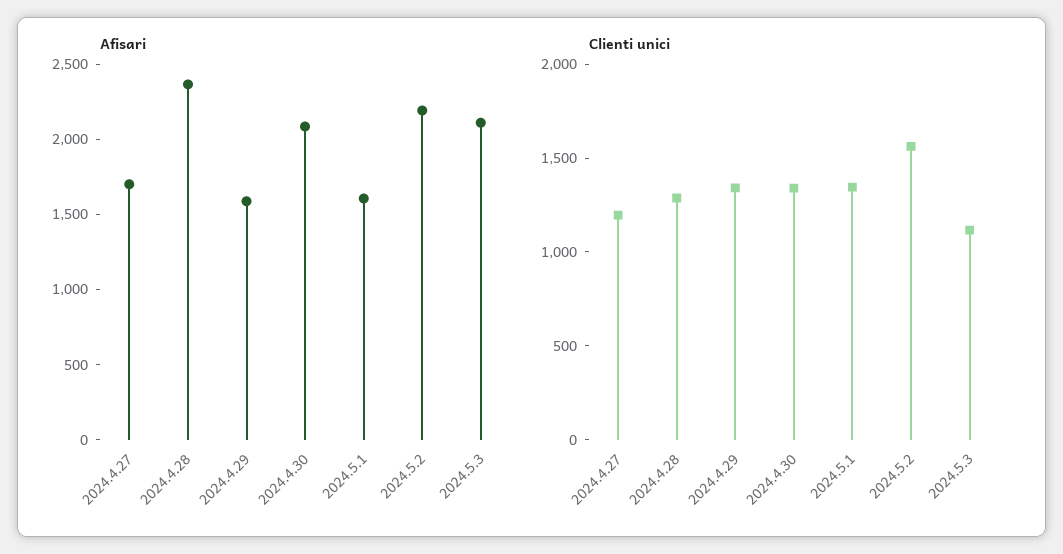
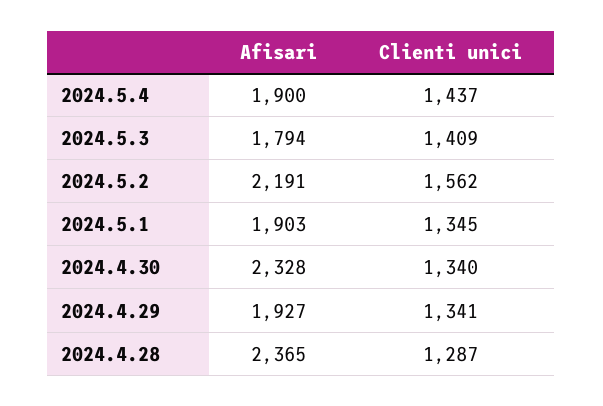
Afisari, 2024.4.27: 1700 -> none
Afisari, 2024.4.29: 1600 -> 1927
Afisari, 2024.4.30: 2100 -> 2328
Afisari, 2024.5.1: 1600 -> 1903
Afisari, 2024.5.3: 2100 -> 1794
Clienti unici, 2024.4.27: 1200 -> none
Clienti unici, 2024.5.3: 1100 -> 1409
Afisari, 2024.5.4: none -> 1900
Clienti unici, 2024.5.4: none -> 1437

